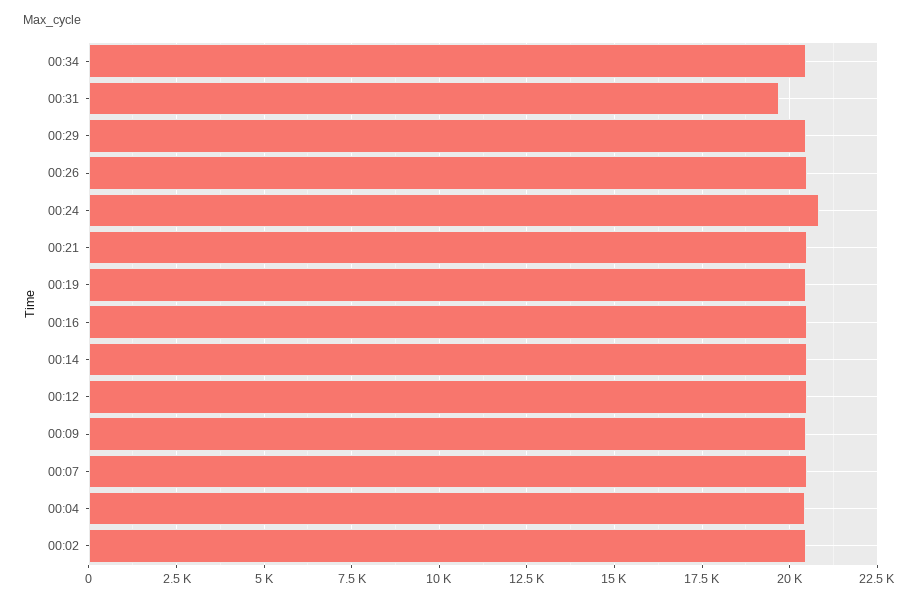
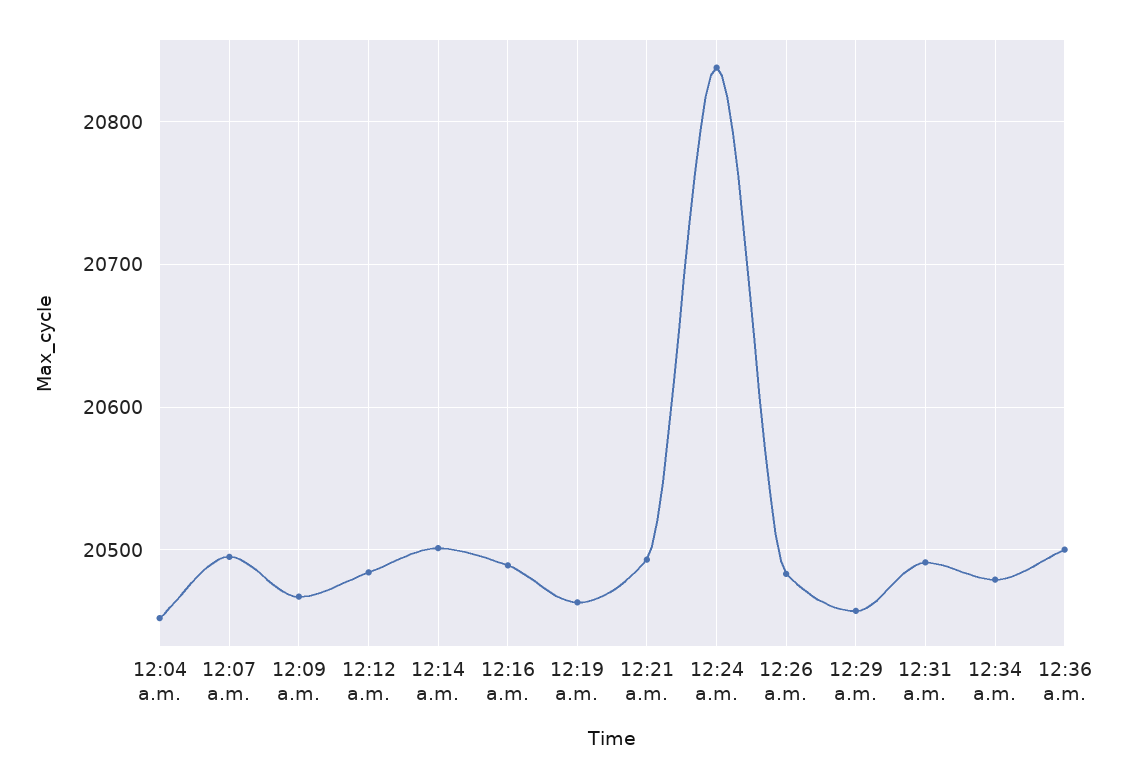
00:31: 19750 -> 20490
00:02: 20500 -> none
12:36 a.m.: none -> 20500

